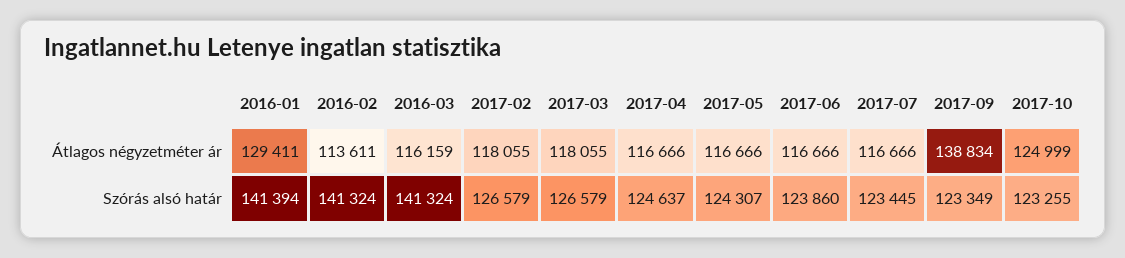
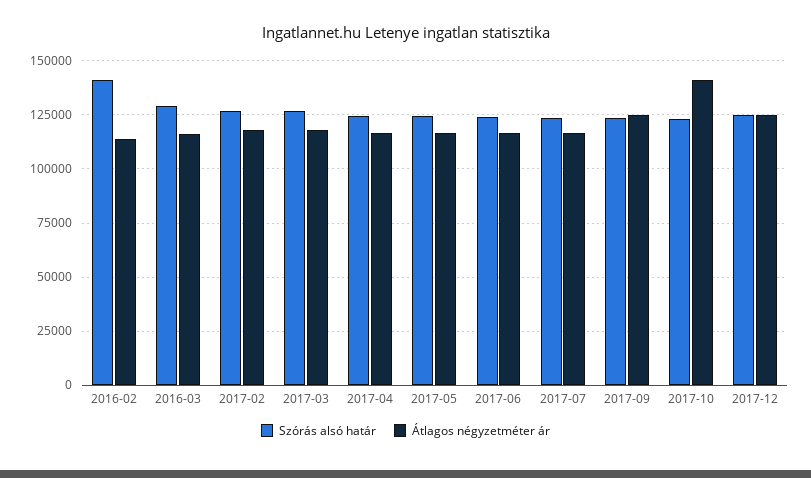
Átlagos négyzetméter ár, 2016-01: 129411 -> none
Átlagos négyzetméter ár, 2017-09: 138834 -> 125000
Átlagos négyzetméter ár, 2017-10: 124999 -> 140000
Szórás alsó határ, 2016-01: 141394 -> none
Szórás alsó határ, 2016-03: 141324 -> 130000
Szórás alsó határ, 2017-12: none -> 125000
Átlagos négyzetméter ár, 2017-12: none -> 125000

